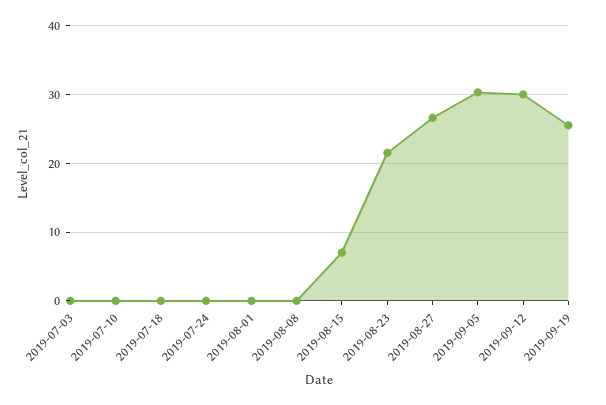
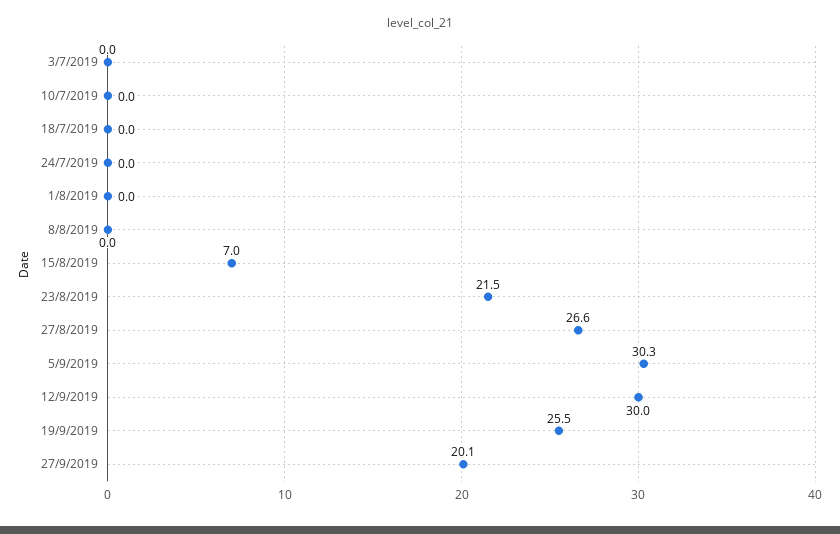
27/9/2019: none -> 20.1

